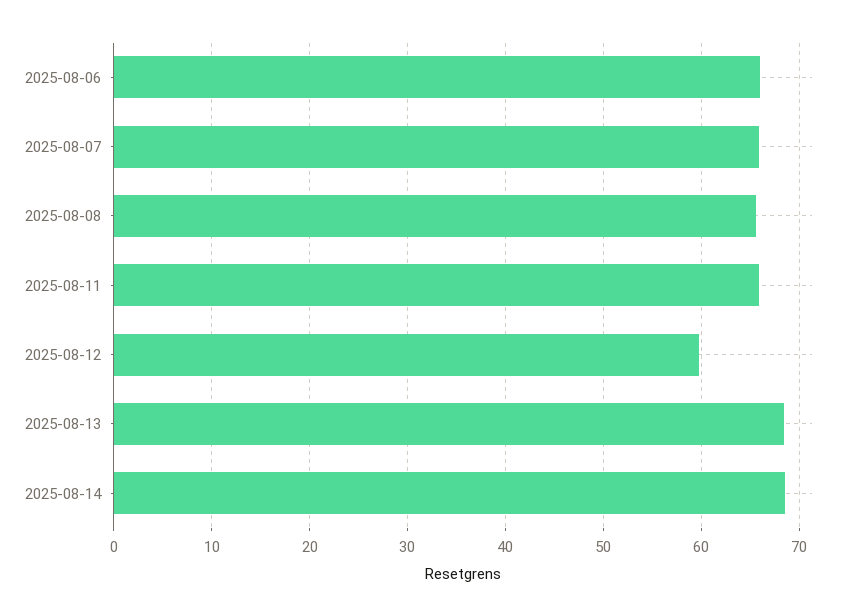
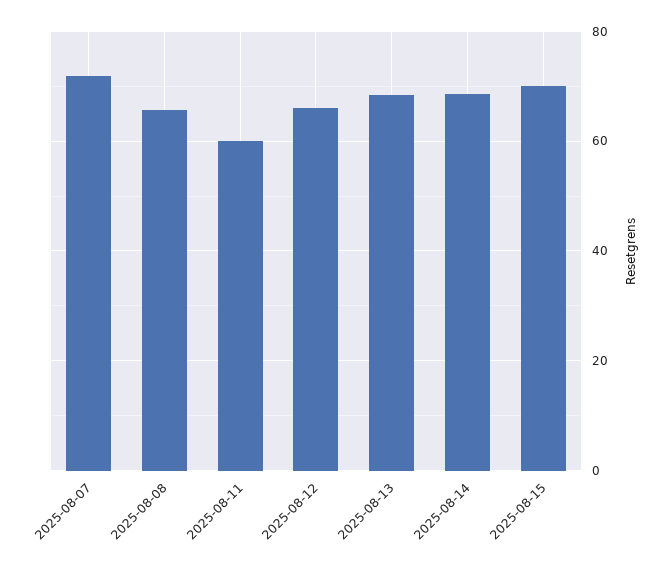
2025-08-06: 66 -> none
2025-08-07: 66 -> 72
2025-08-11: 66 -> 60
2025-08-12: 60 -> 66
2025-08-15: none -> 70

